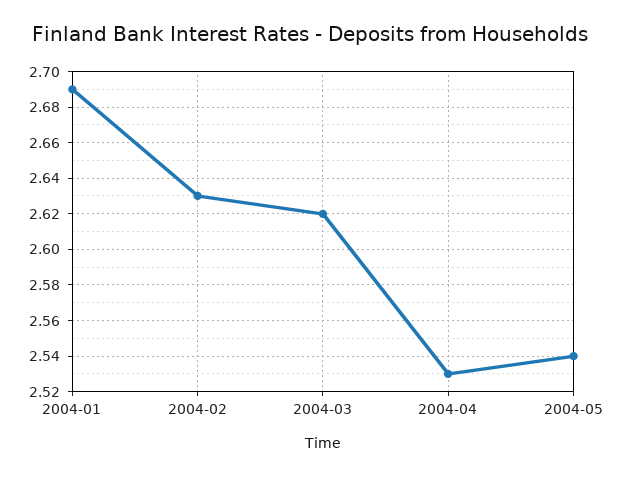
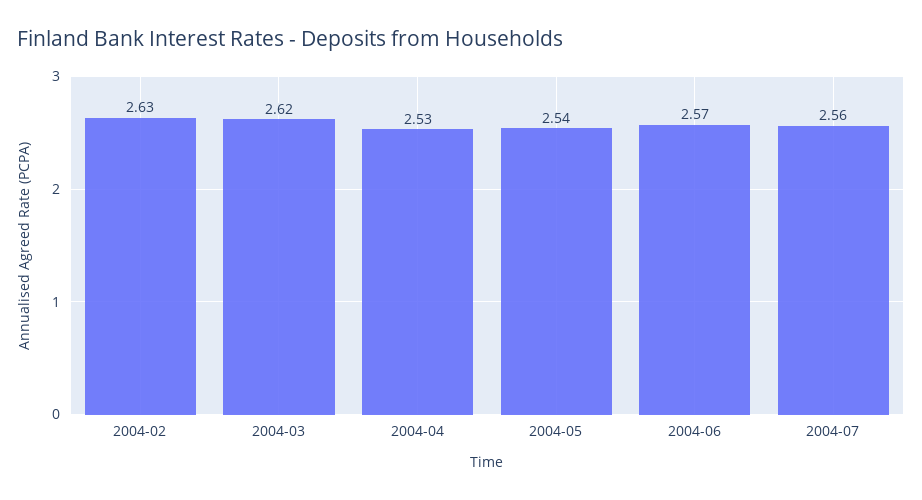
2004-01: 2.69 -> none
2004-06: none -> 2.57
2004-07: none -> 2.56

